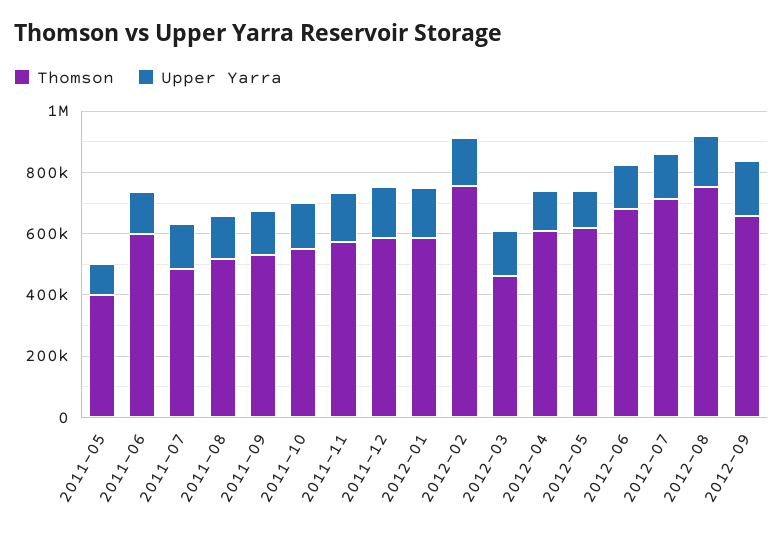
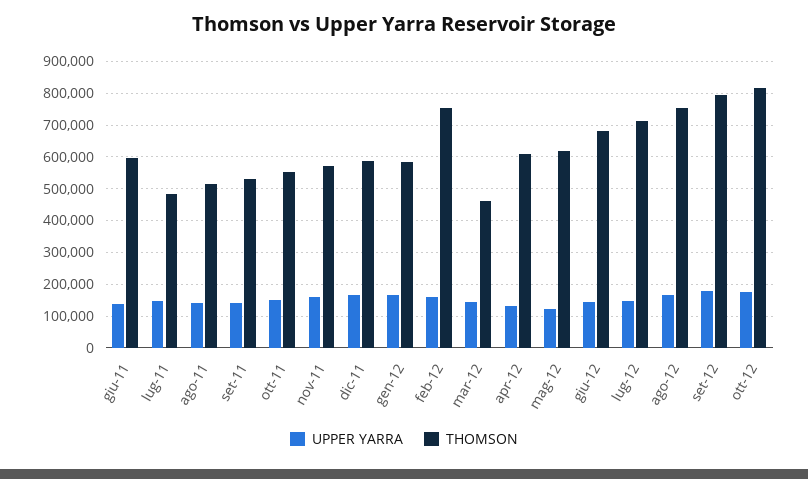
Thomson, 2011-05: 400000 -> none
Upper Yarra, 2011-05: 100000 -> none
Thomson, 2012-09: 650000 -> 800000
Upper Yarra, ott-12: none -> 180000
Thomson, ott-12: none -> 820000

